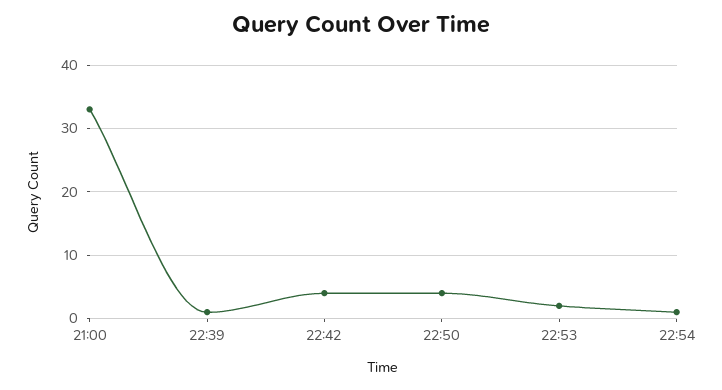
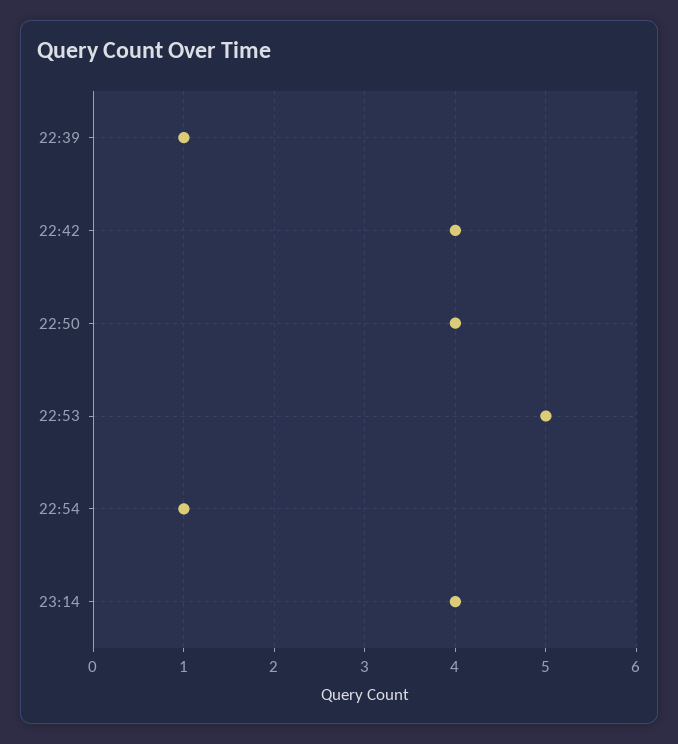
21:00: 33 -> none
22:53: 2 -> 5
23:14: none -> 4

